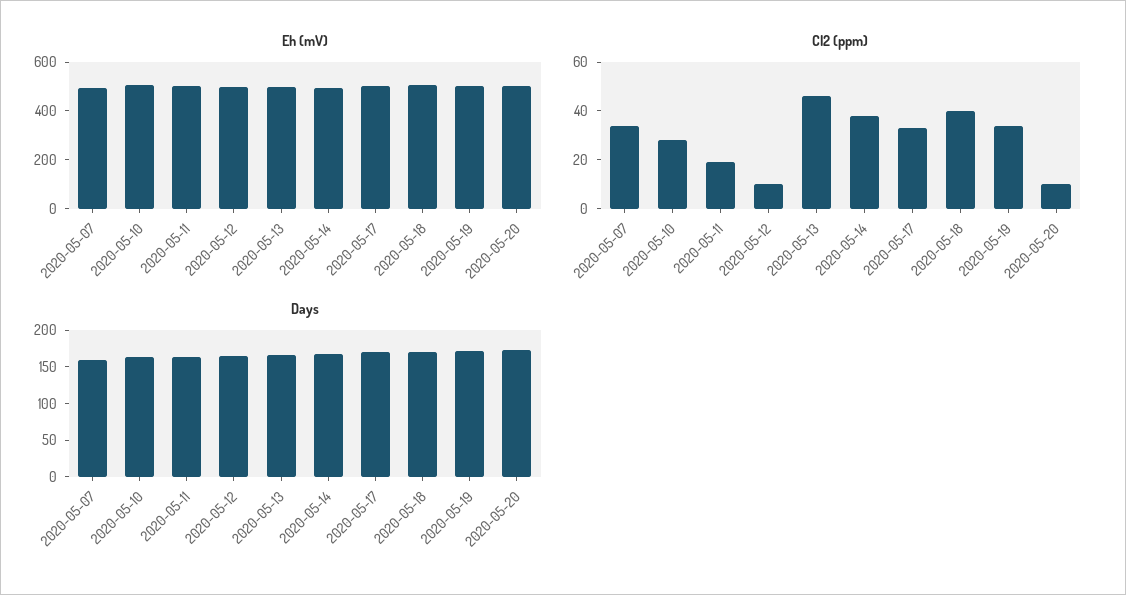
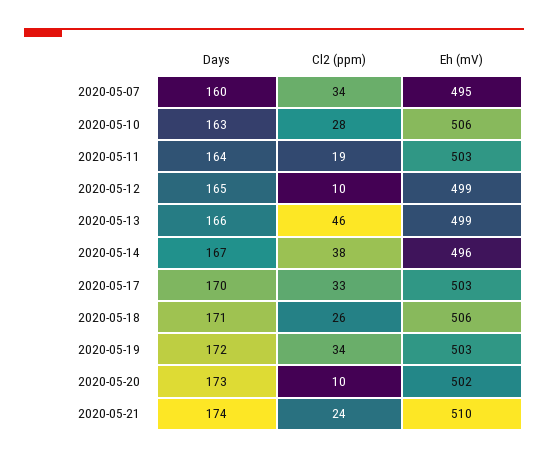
Cl2 (ppm), 2020-05-18: 40 -> 26
Days, 2020-05-21: none -> 174
Cl2 (ppm), 2020-05-21: none -> 24
Eh (mV), 2020-05-21: none -> 510

